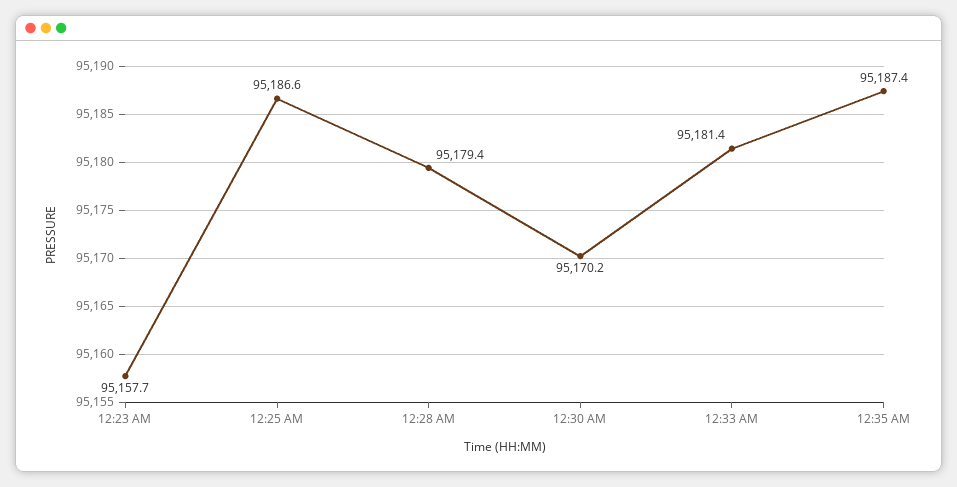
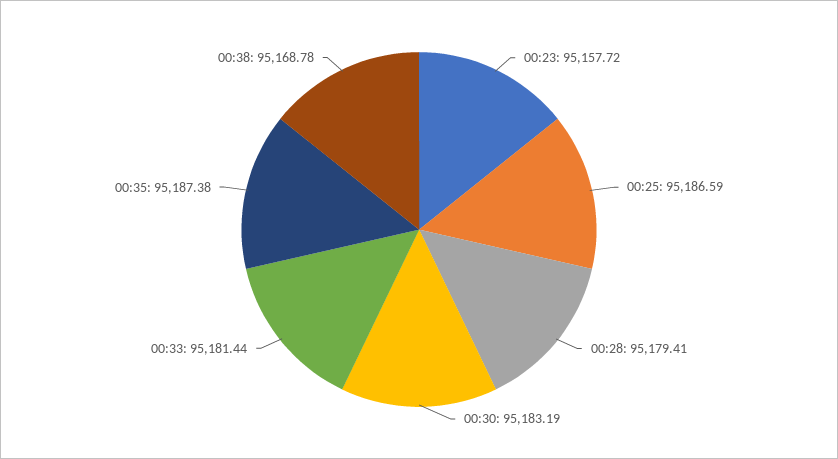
12:30 AM: 95170.2 -> 95183.19
00:38: none -> 95168.78

